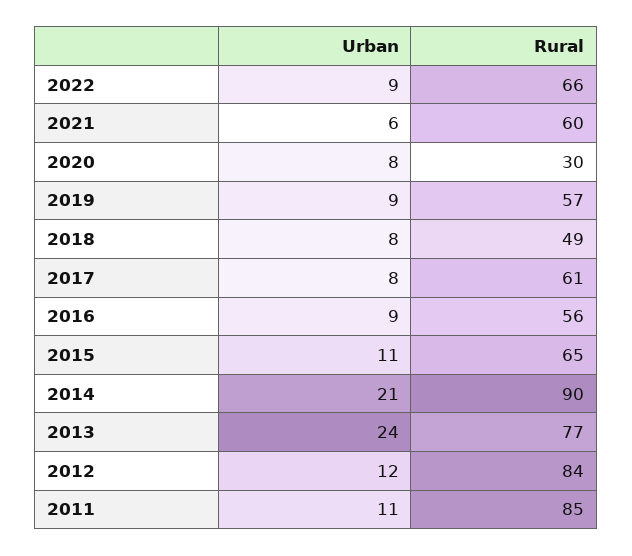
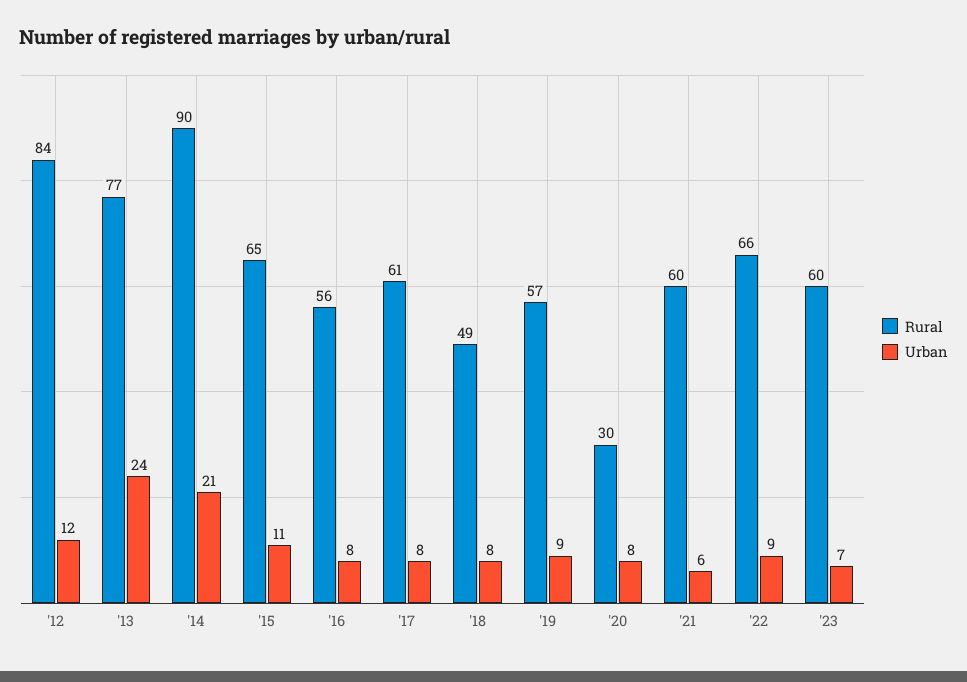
Urban, 2016: 9 -> 8
Urban, 2011: 11 -> none
Rural, 2011: 85 -> none
Rural, '23: none -> 60
Urban, '23: none -> 7

